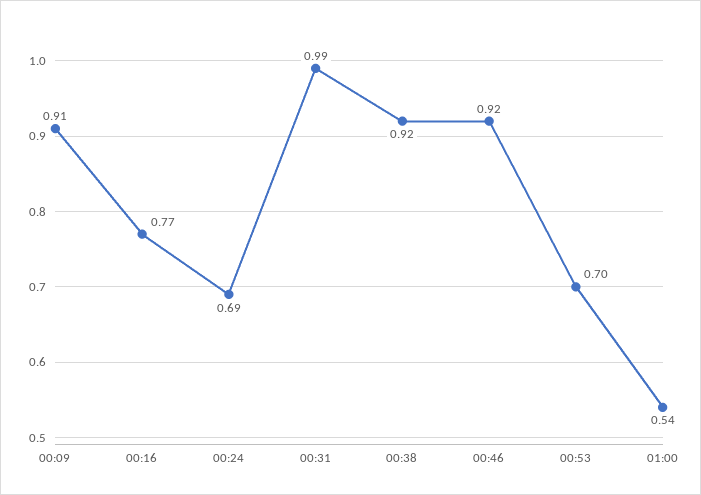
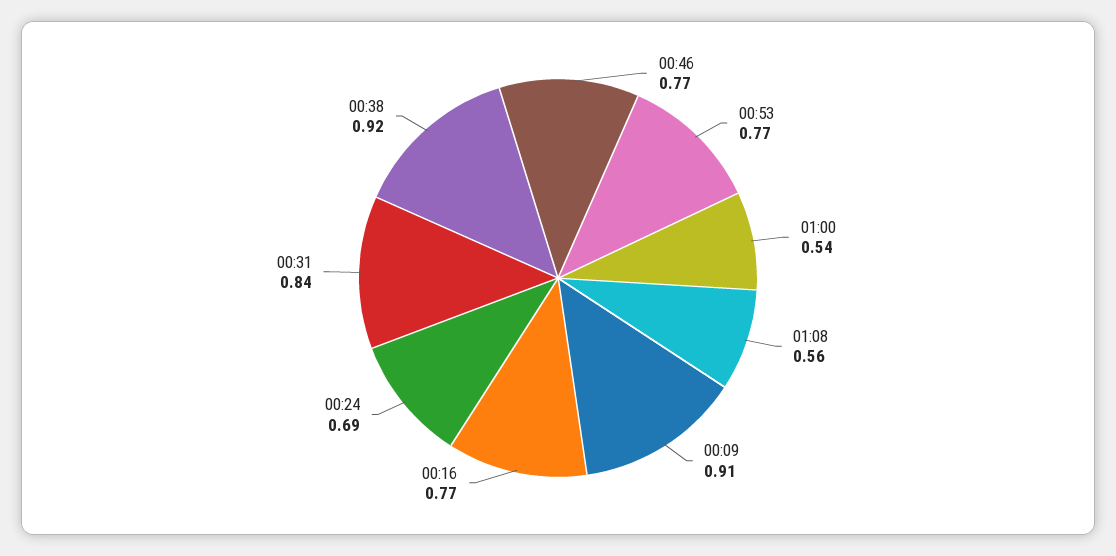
00:31: 0.99 -> 0.84
00:46: 0.92 -> 0.77
00:53: 0.7 -> 0.77
01:08: none -> 0.56

